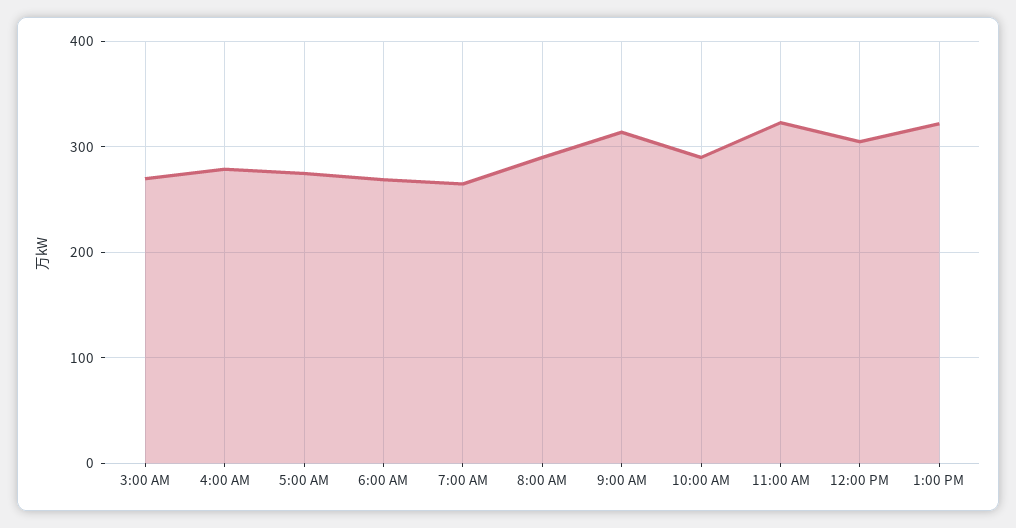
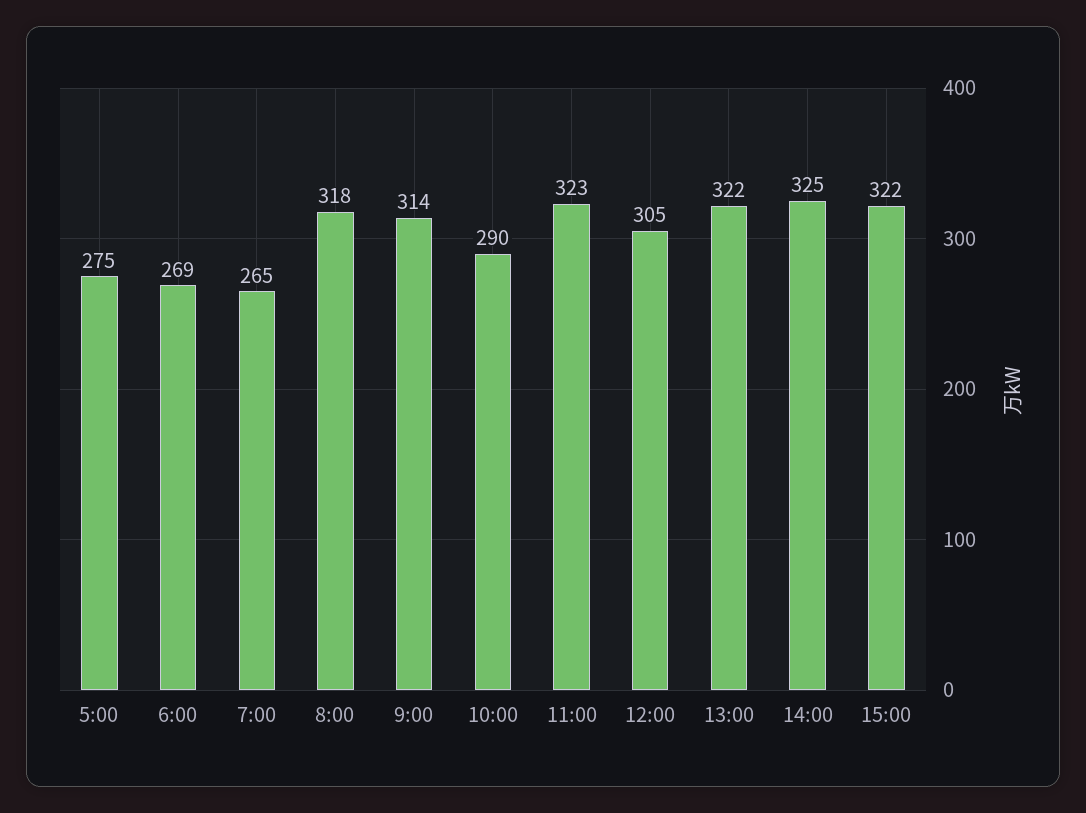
3:00 AM: 270 -> none
4:00 AM: 280 -> none
8:00 AM: 290 -> 318
14:00: none -> 325
15:00: none -> 322

